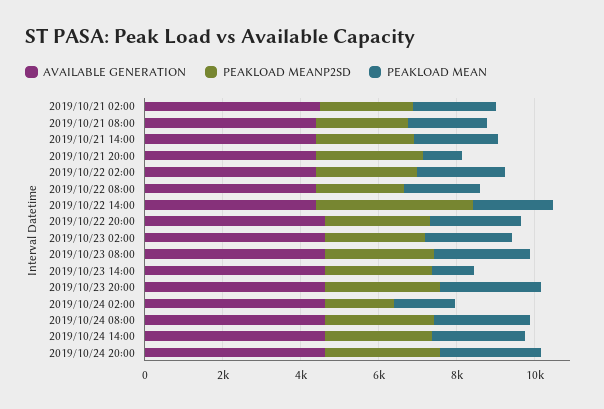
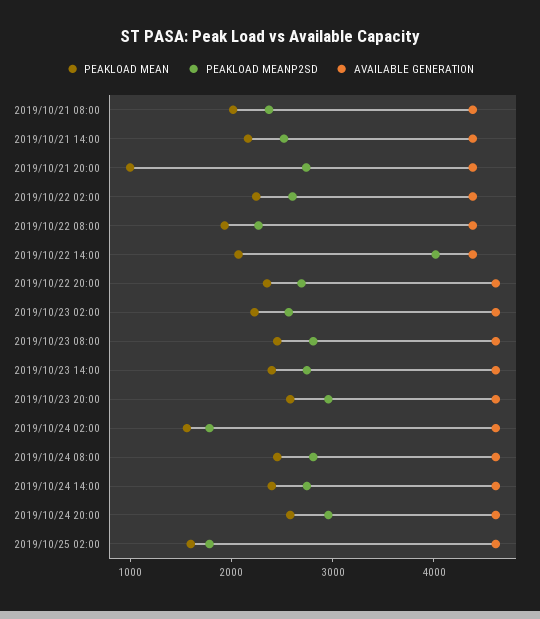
AVAILABLE GENERATION, 2019/10/21 02:00: 4500 -> none
PEAKLOAD MEANP2SD, 2019/10/21 02:00: 2500 -> none
PEAKLOAD MEAN, 2019/10/21 02:00: 2000 -> none
PEAKLOAD MEAN, 2019/10/23 14:00: 1000 -> 2400
PEAKLOAD MEAN, 2019/10/25 02:00: none -> 1600
PEAKLOAD MEANP2SD, 2019/10/25 02:00: none -> 1800
AVAILABLE GENERATION, 2019/10/25 02:00: none -> 4600

